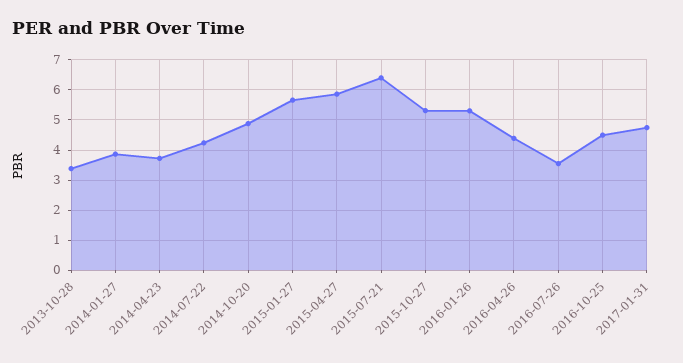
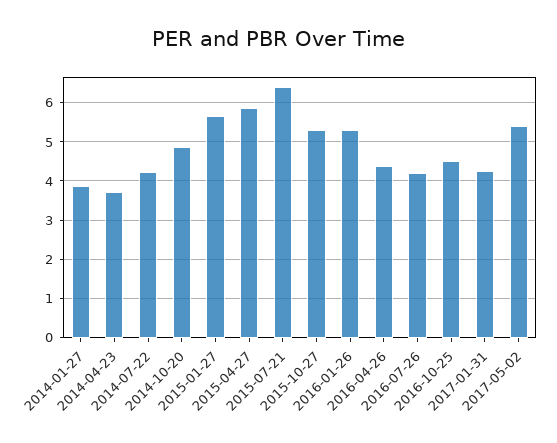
2013-10-28: 3.4 -> none
2016-07-26: 3.6 -> 4.2
2017-01-31: 4.8 -> 4.2
2017-05-02: none -> 5.4

